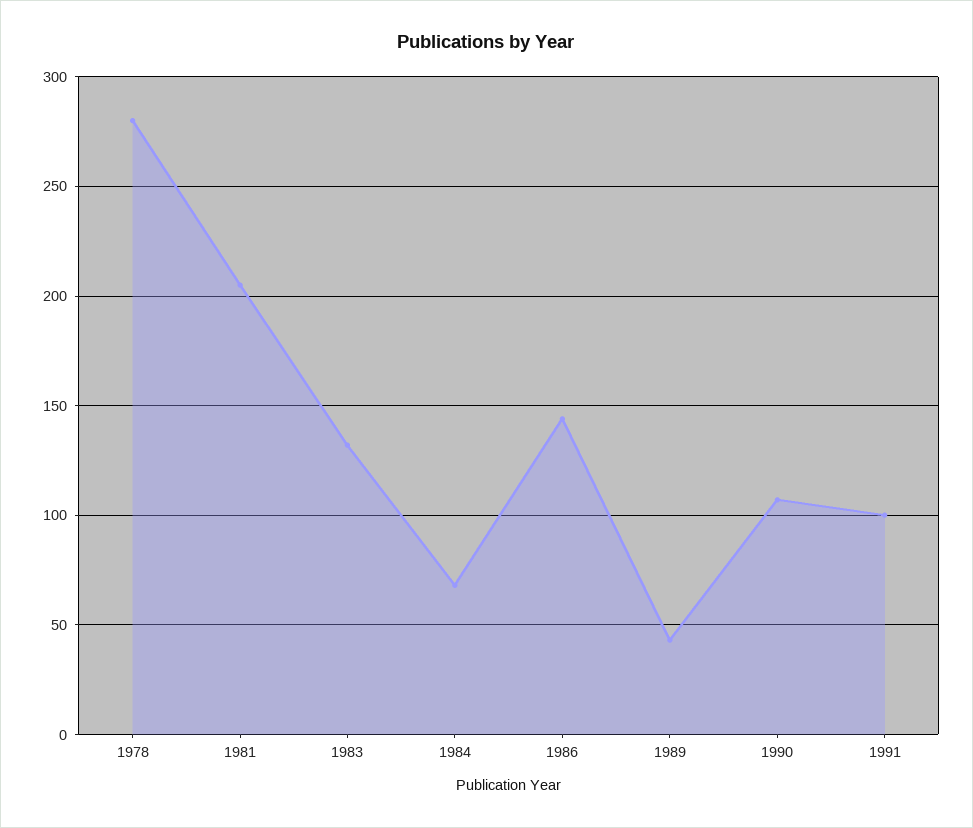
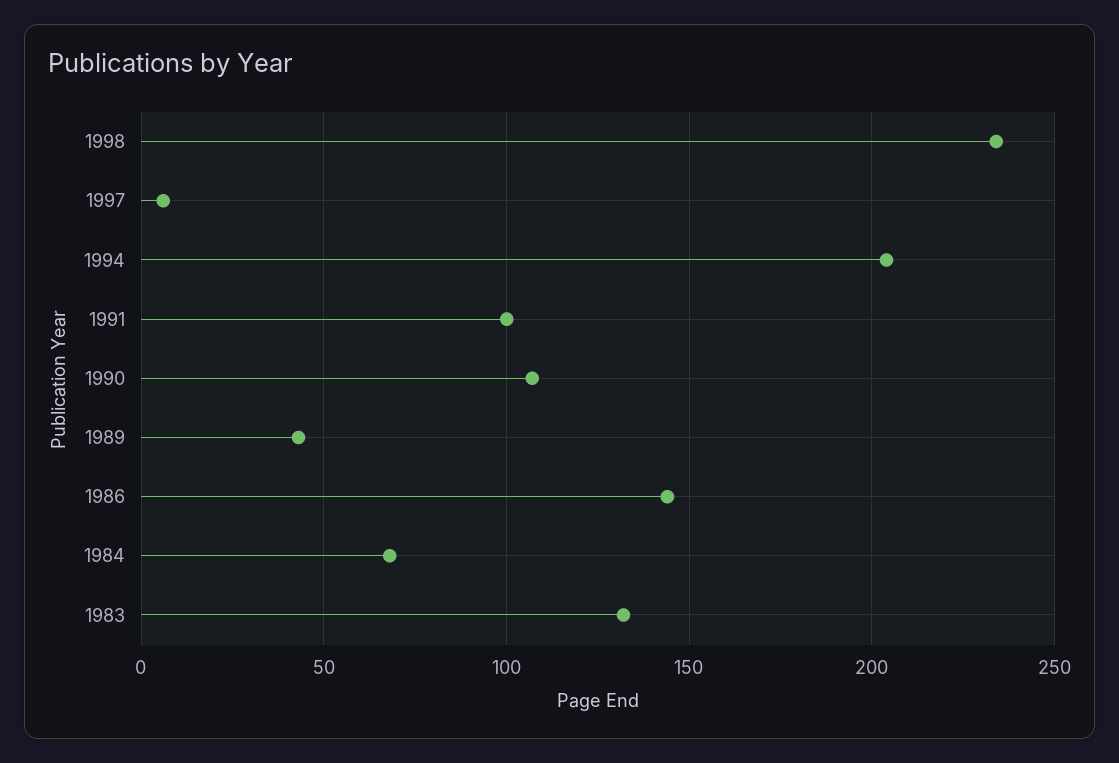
1978: 280 -> none
1981: 205 -> none
1998: none -> 235
1997: none -> 5
1994: none -> 205

